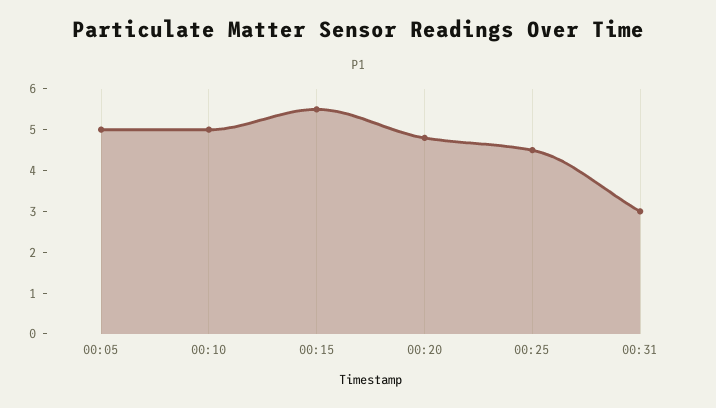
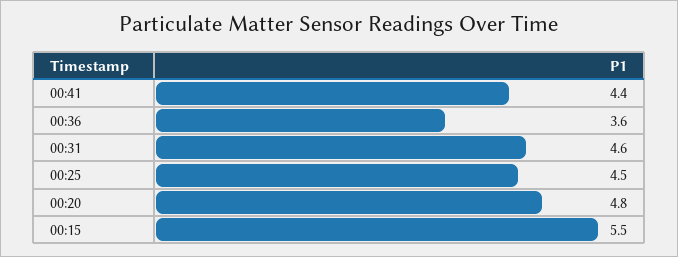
00:05: 5 -> none
00:10: 5 -> none
00:31: 3 -> 4.6
00:41: none -> 4.4
00:36: none -> 3.6

